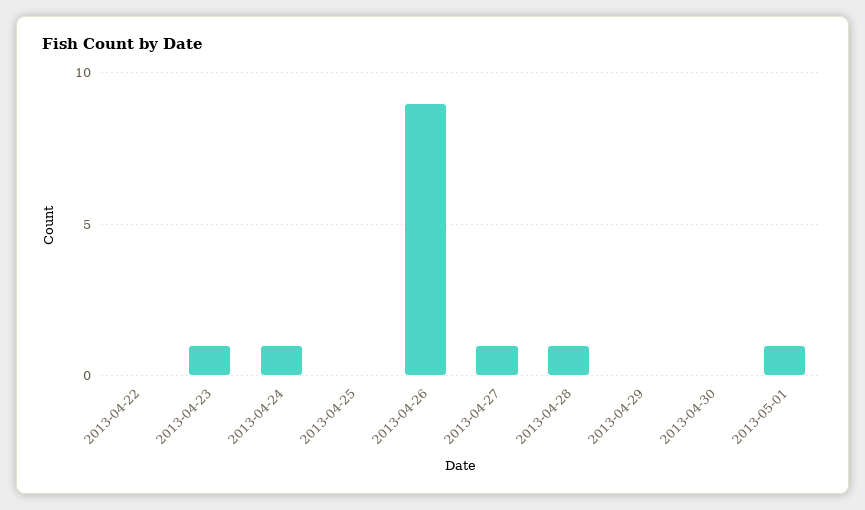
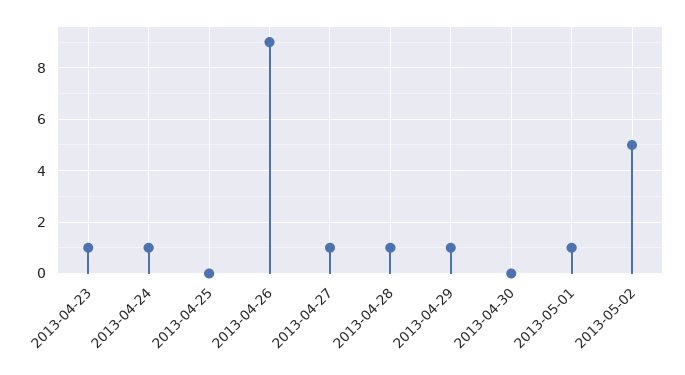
2013-04-22: 0 -> none
2013-04-29: 0 -> 1
2013-05-02: none -> 5

